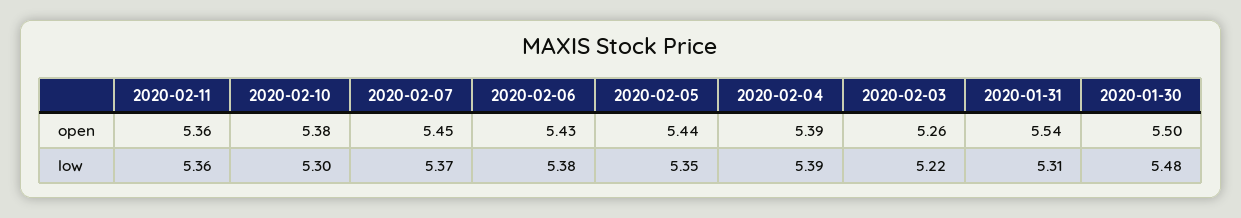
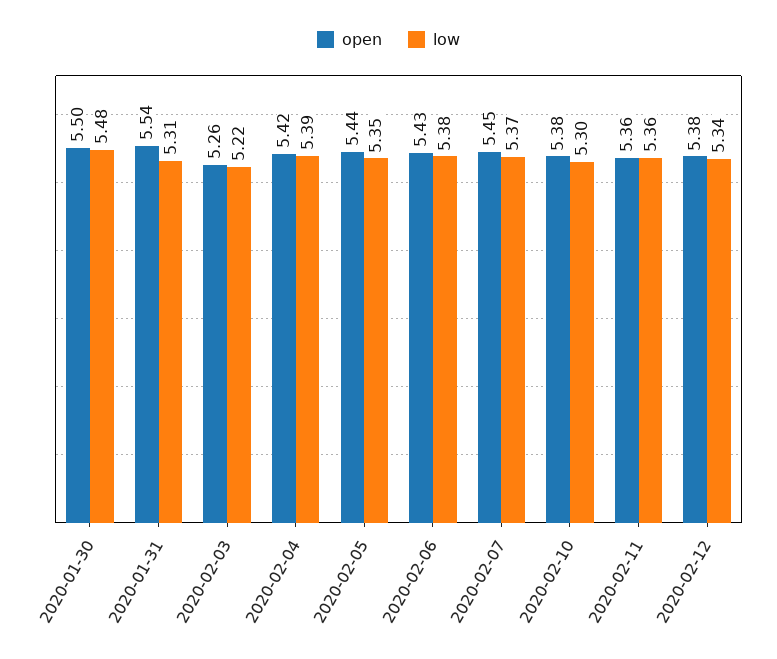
open, 2020-02-04: 5.39 -> 5.42
open, 2020-02-12: none -> 5.38
low, 2020-02-12: none -> 5.34

